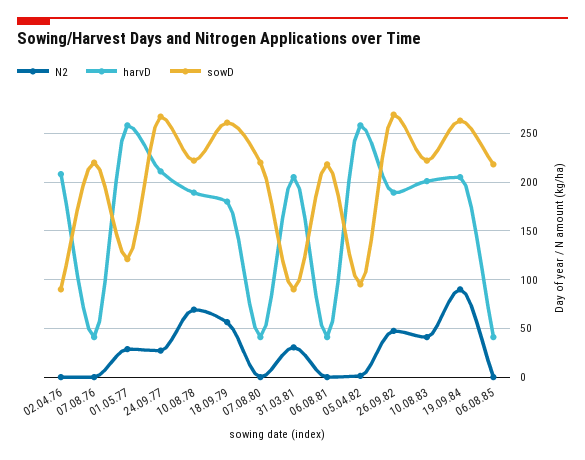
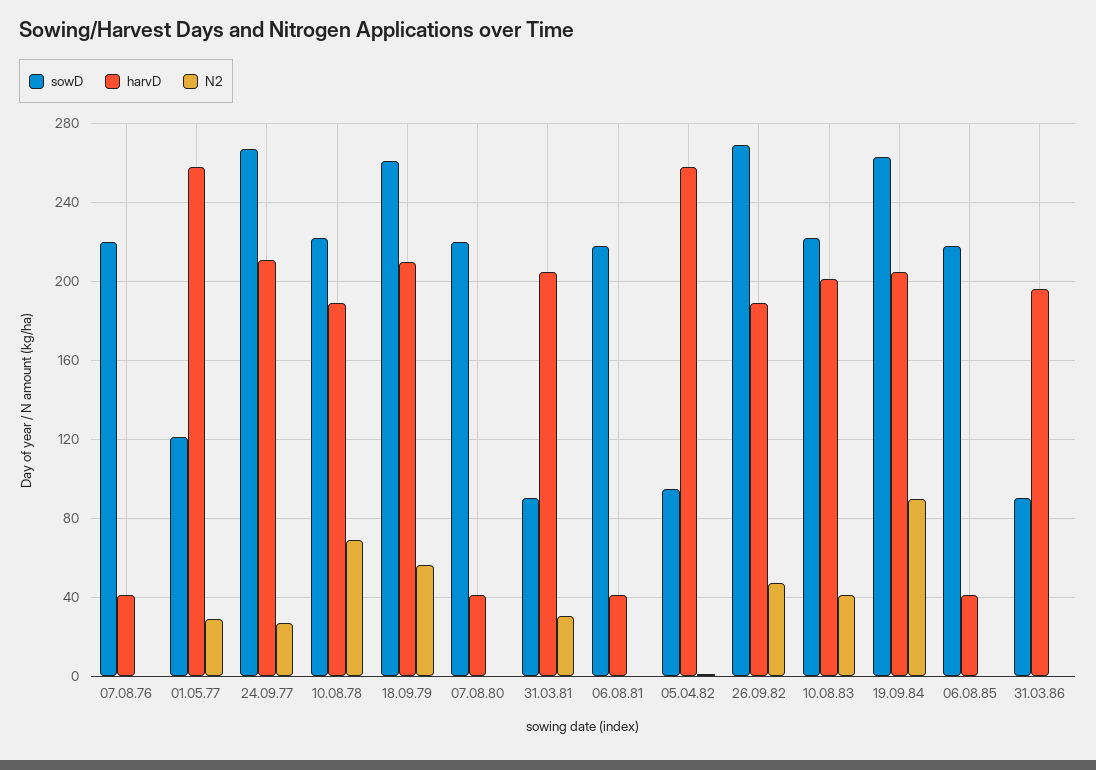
N2, 02.04.76: 0 -> none
harvD, 02.04.76: 210 -> none
sowD, 02.04.76: 90 -> none
harvD, 18.09.79: 180 -> 210
sowD, 31.03.86: none -> 90
harvD, 31.03.86: none -> 195
N2, 31.03.86: none -> 0

